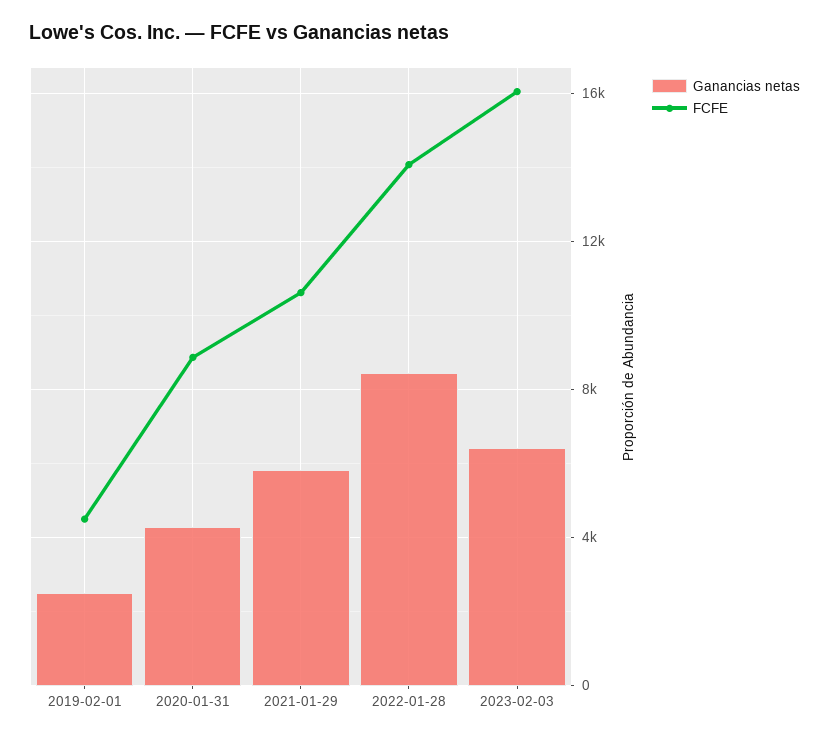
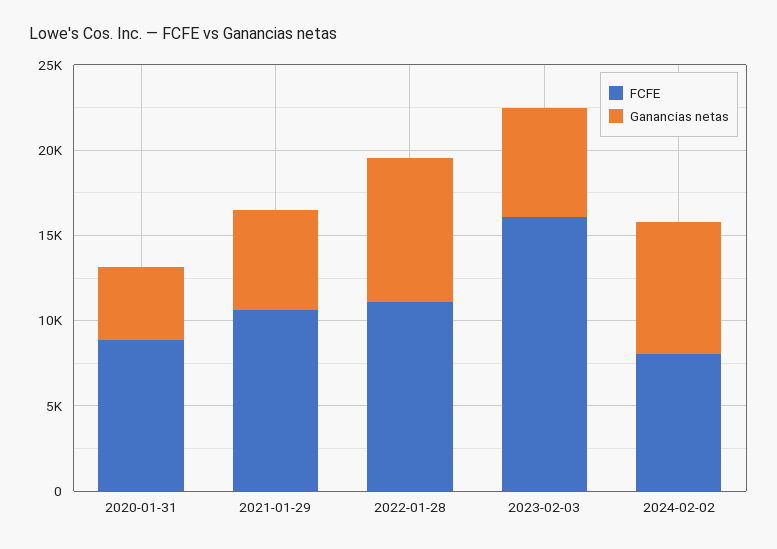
Ganancias netas, 2019-02-01: 2500 -> none
FCFE, 2019-02-01: 4500 -> none
FCFE, 2022-01-28: 14000 -> 11000
FCFE, 2024-02-02: none -> 8000
Ganancias netas, 2024-02-02: none -> 8000

